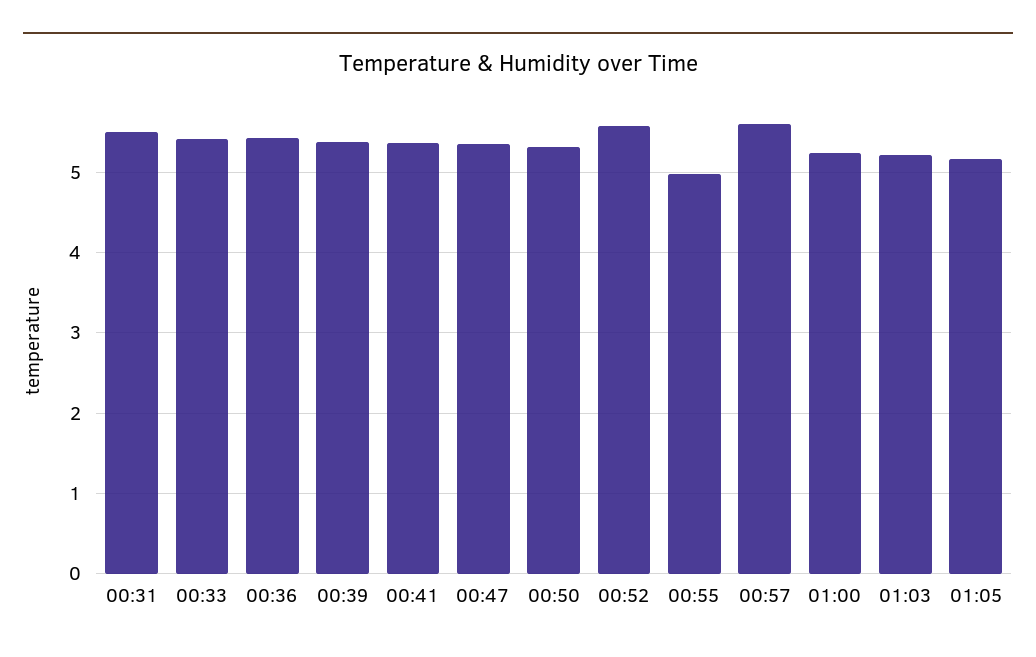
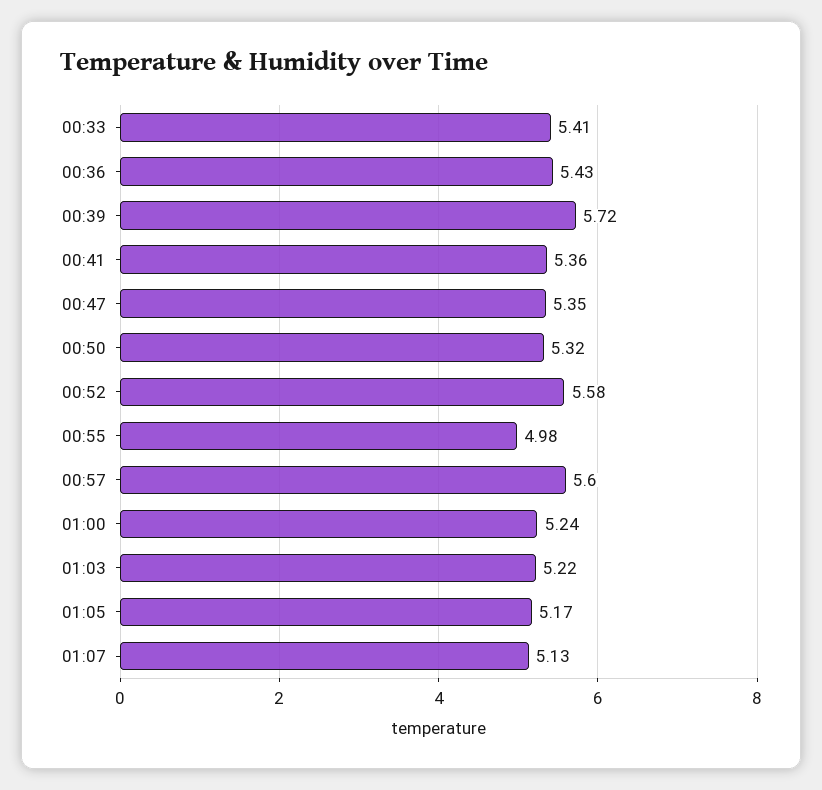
00:31: 5.5 -> none
00:39: 5.4 -> 5.72
01:07: none -> 5.13

